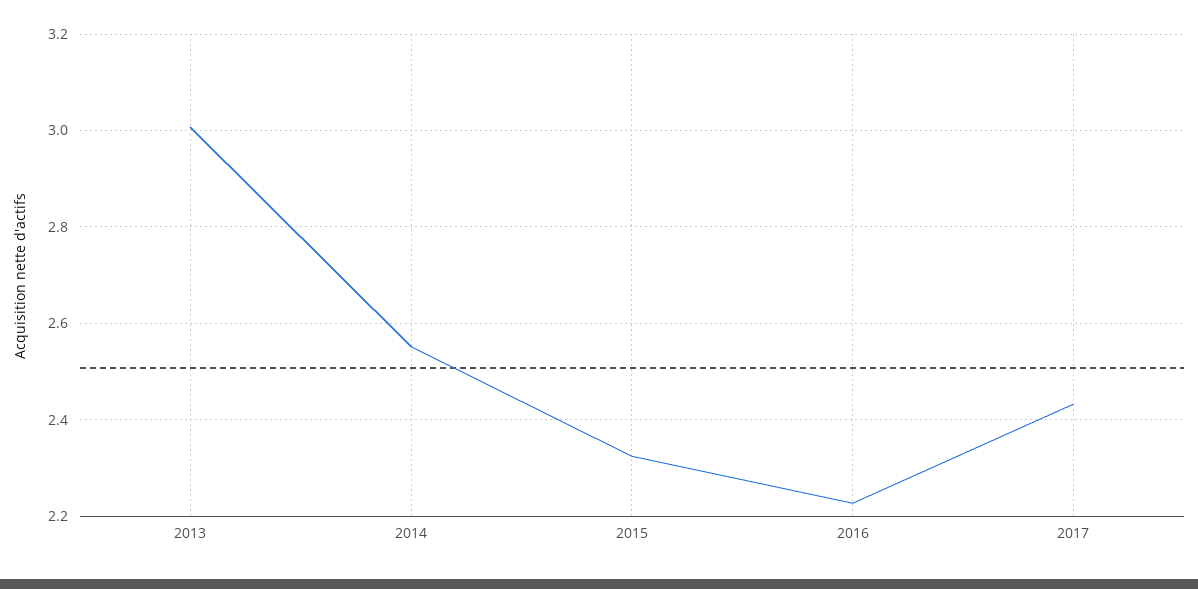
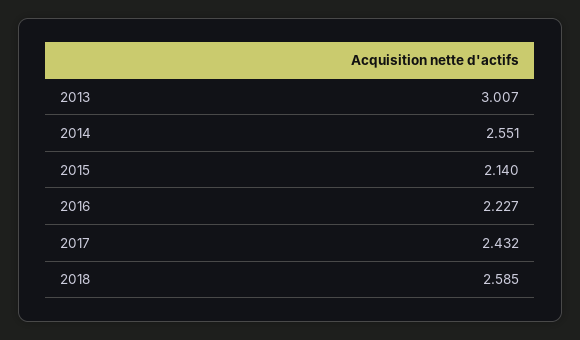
2015: 2.32 -> 2.14
2018: none -> 2.585

